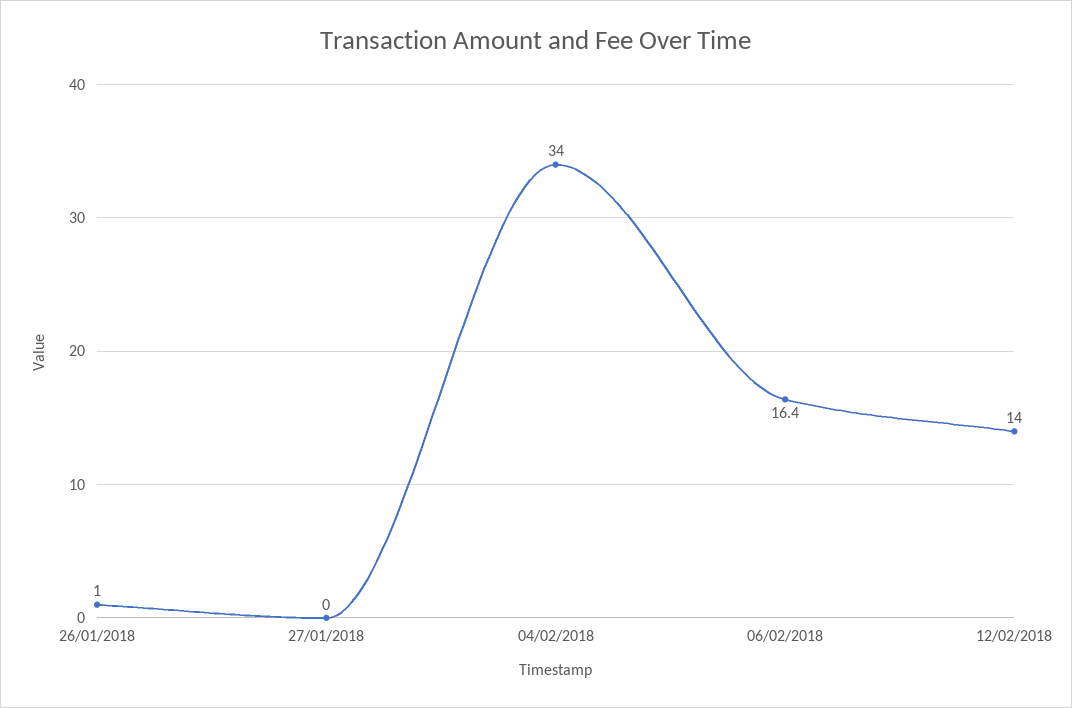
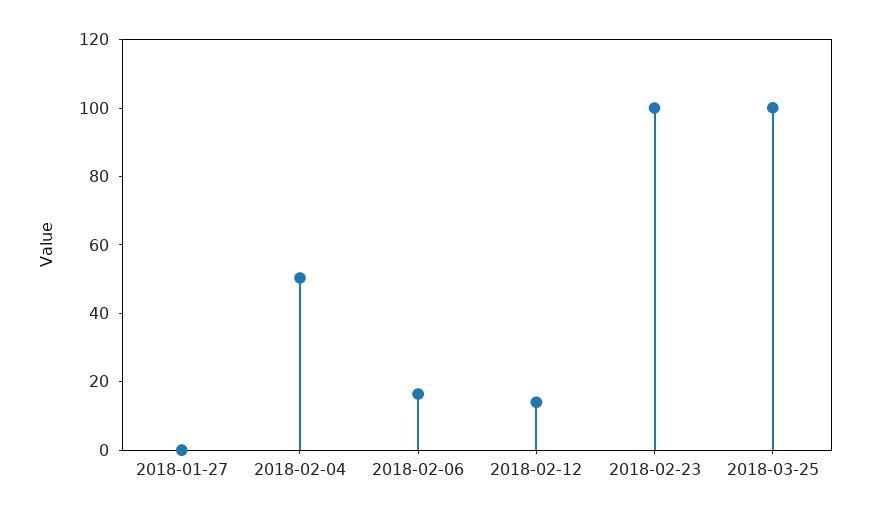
26/01/2018: 1 -> none
04/02/2018: 34 -> 50
2018-02-23: none -> 100
2018-03-25: none -> 100

